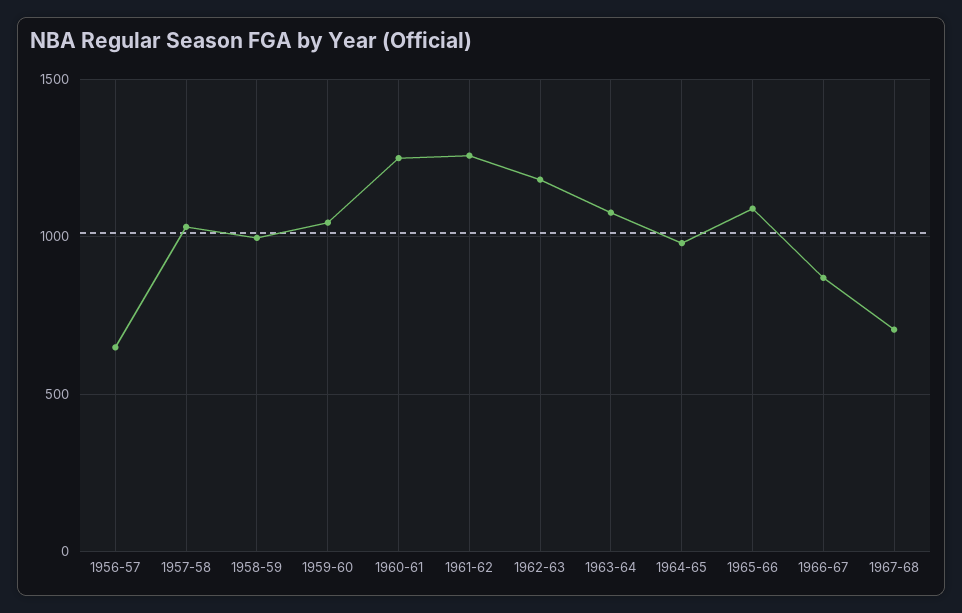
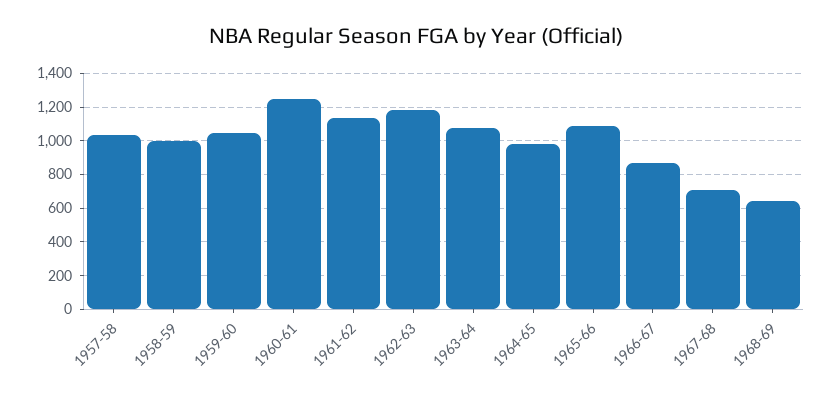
1956-57: 650 -> none
1961-62: 1250 -> 1150
1968-69: none -> 650

